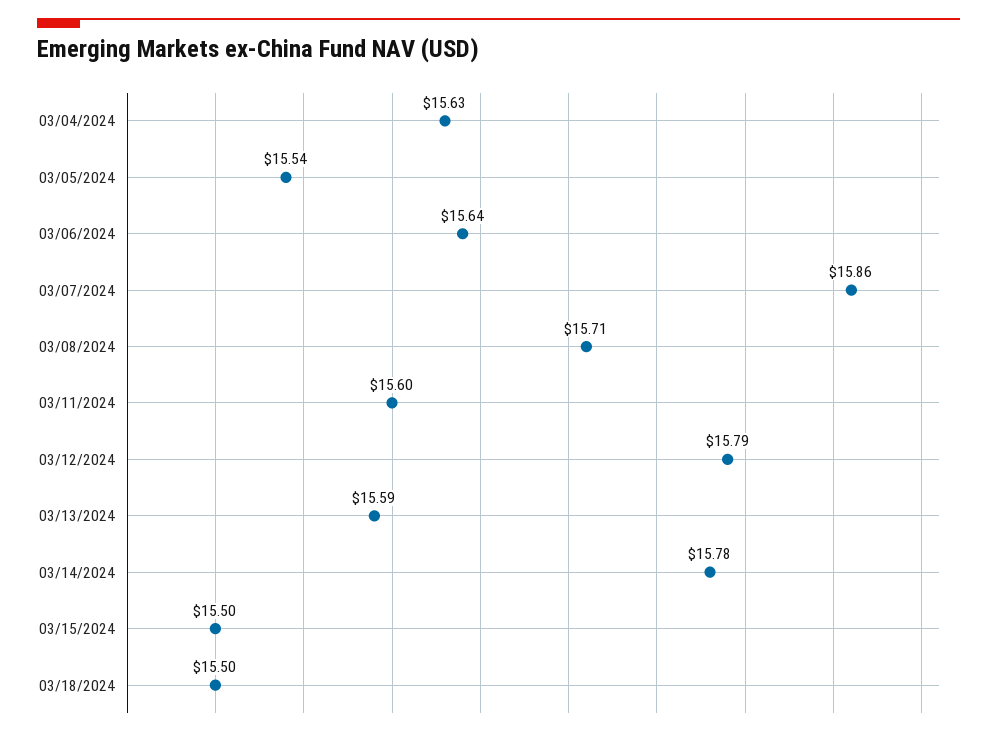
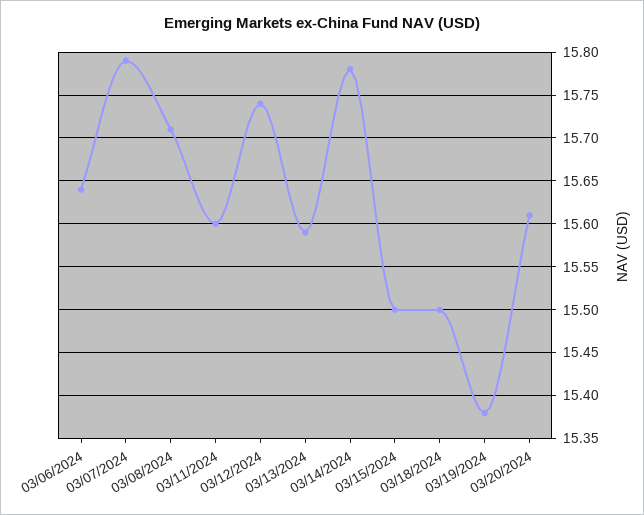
03/04/2024: 15.63 -> none
03/05/2024: 15.54 -> none
03/07/2024: 15.86 -> 15.79
03/12/2024: 15.79 -> 15.74
03/19/2024: none -> 15.38
03/20/2024: none -> 15.61

